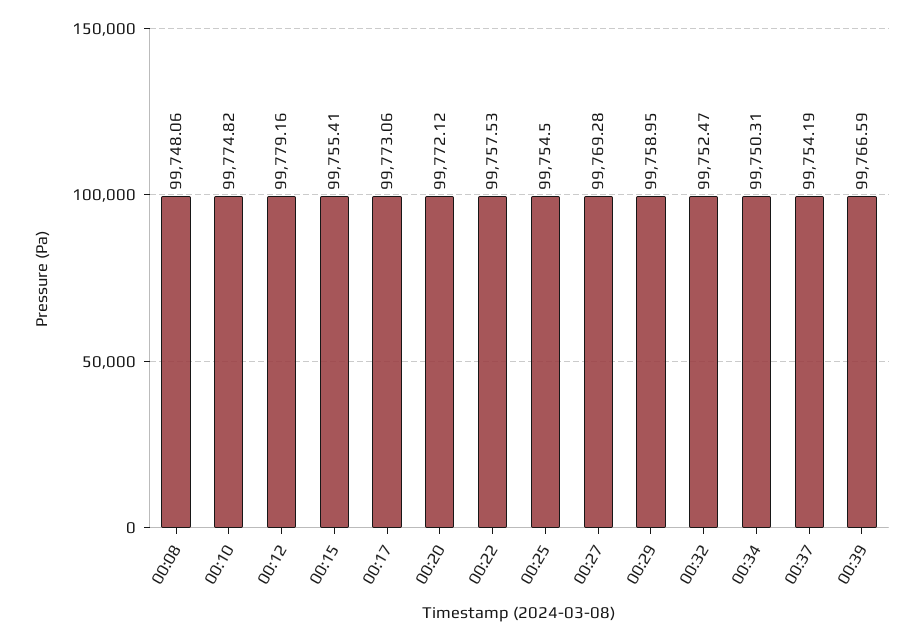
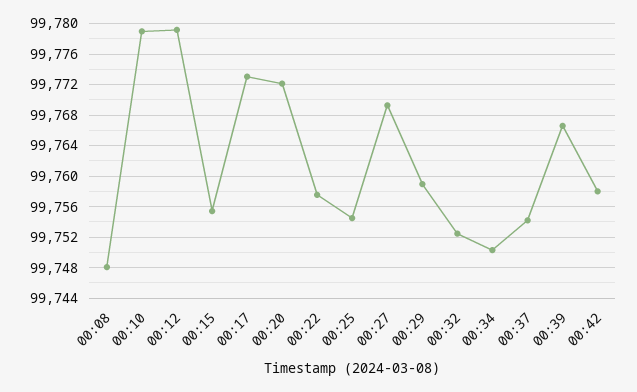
00:10: 99774.82 -> 99779
00:42: none -> 99758

